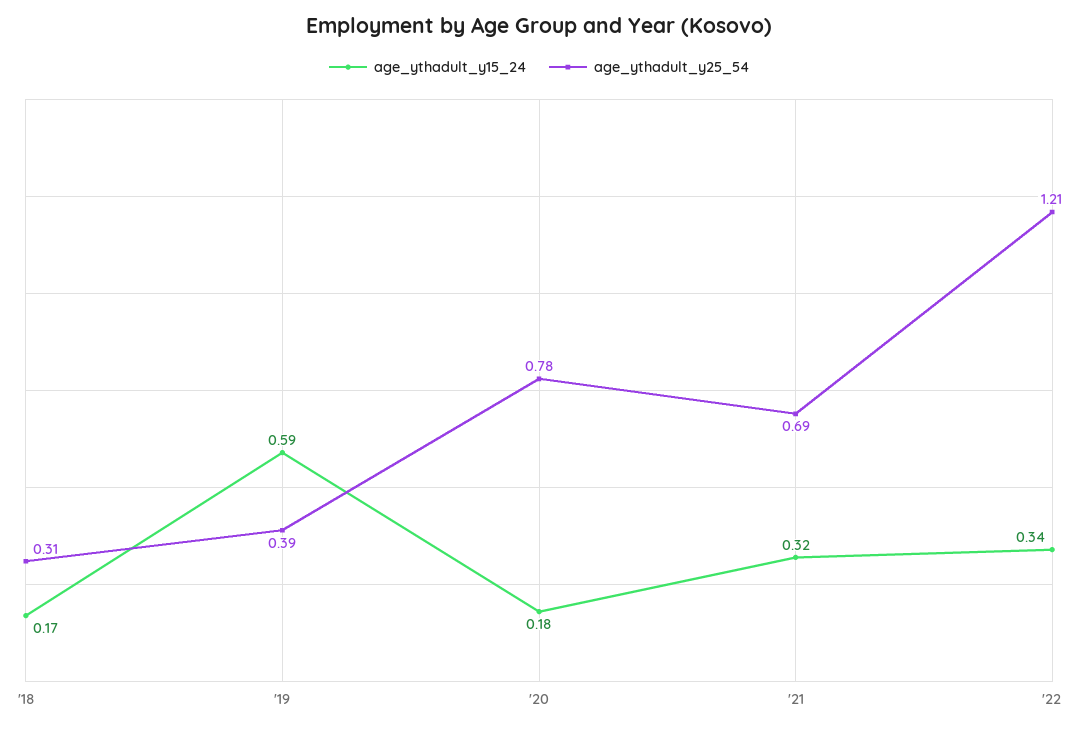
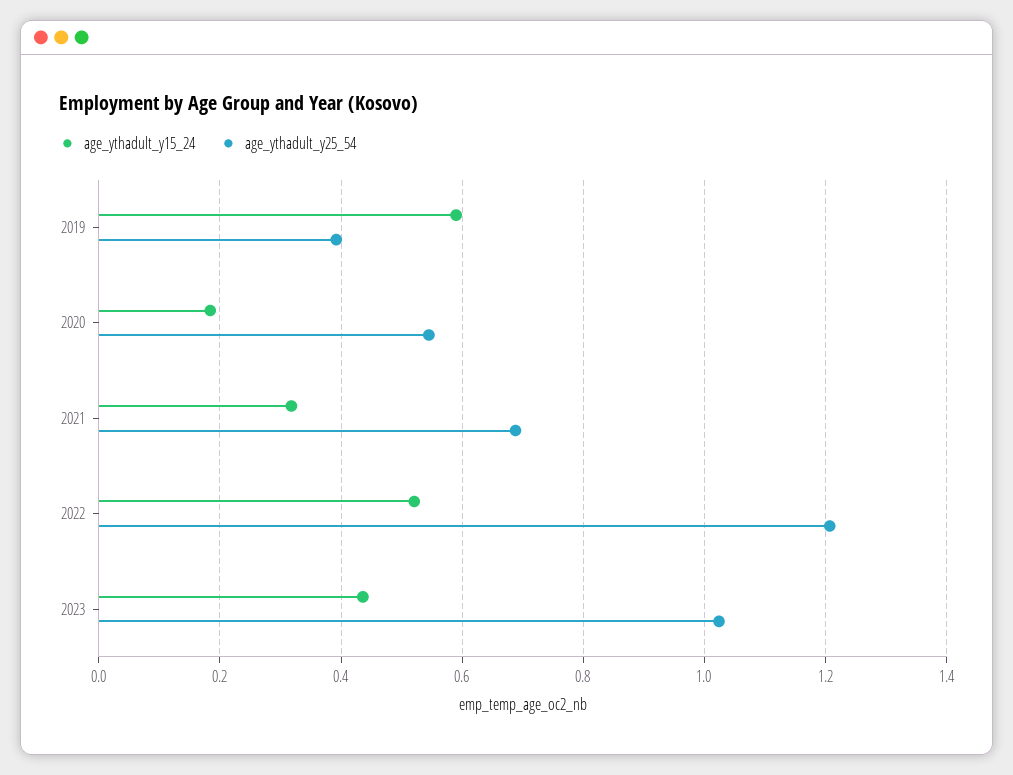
age_ythadult_y15_24, '18: 0.17 -> none
age_ythadult_y25_54, '18: 0.31 -> none
age_ythadult_y25_54, '20: 0.78 -> 0.54
age_ythadult_y15_24, '22: 0.34 -> 0.52
age_ythadult_y15_24, 2023: none -> 0.44
age_ythadult_y25_54, 2023: none -> 1.02

